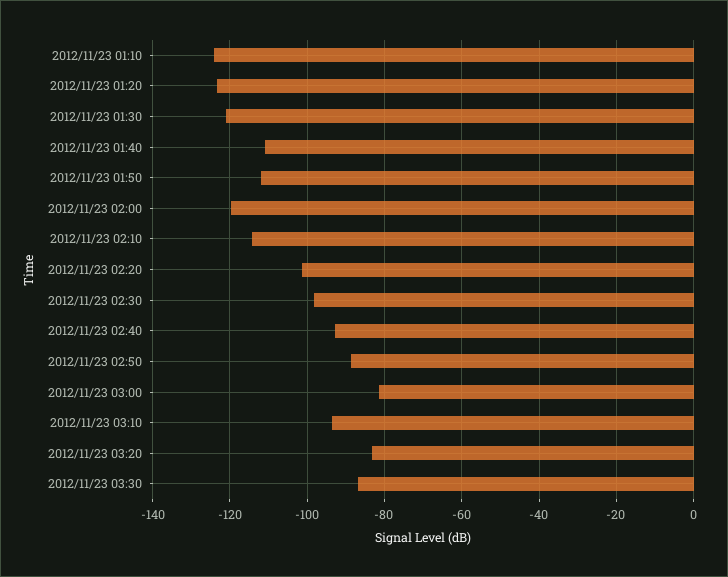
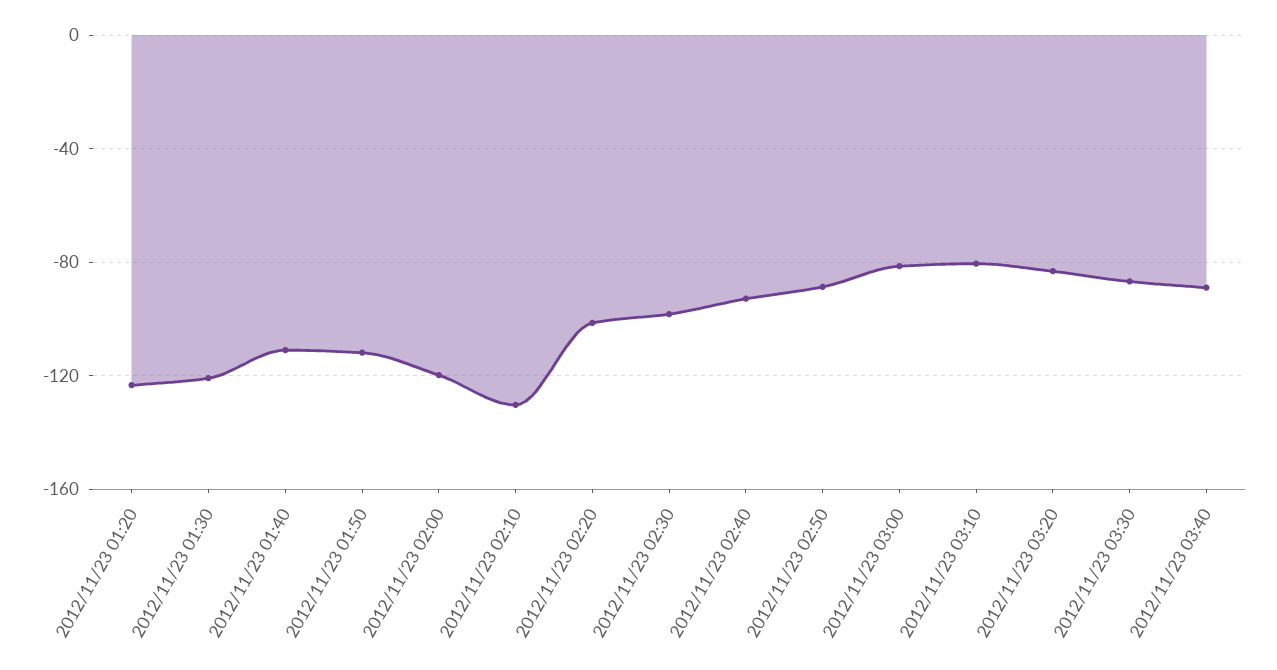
2012/11/23 01:10: -124 -> none
2012/11/23 02:10: -114 -> -130
2012/11/23 03:10: -94 -> -80
2012/11/23 03:40: none -> -90

